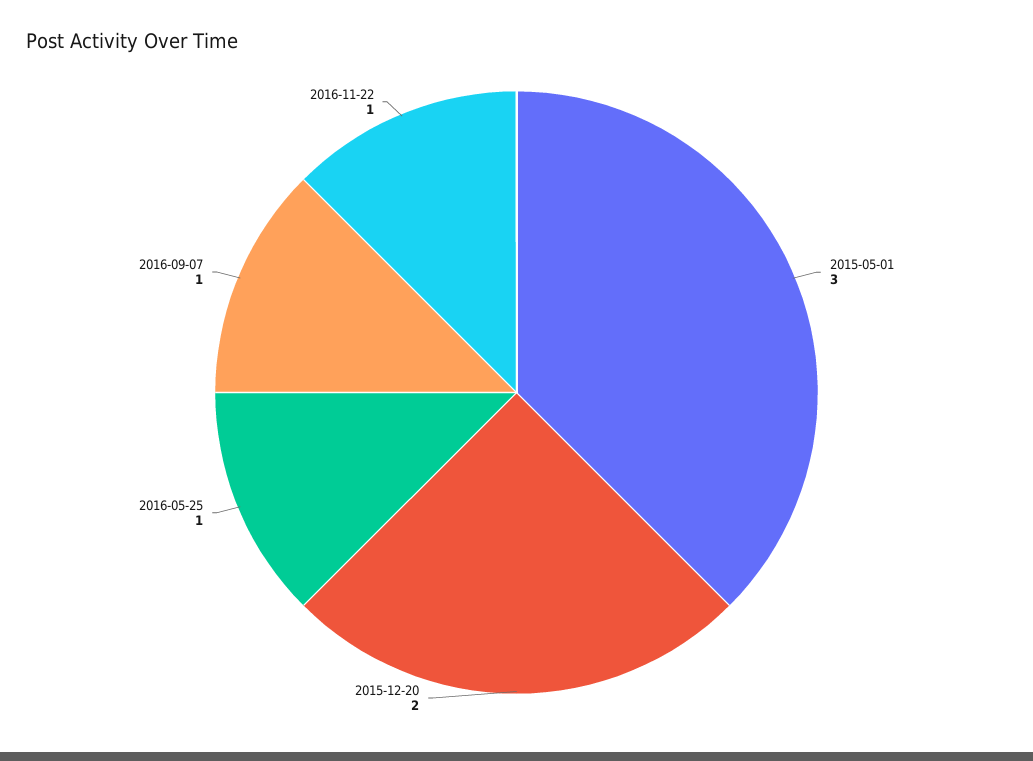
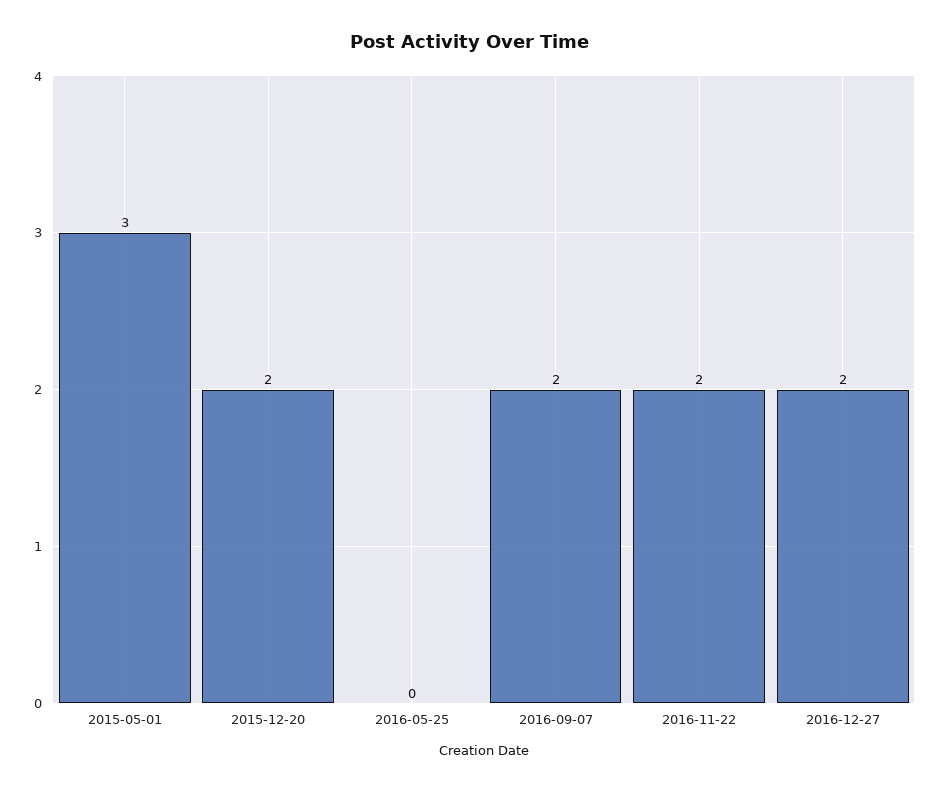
2016-05-25: 1 -> 0
2016-09-07: 1 -> 2
2016-11-22: 1 -> 2
2016-12-27: none -> 2

